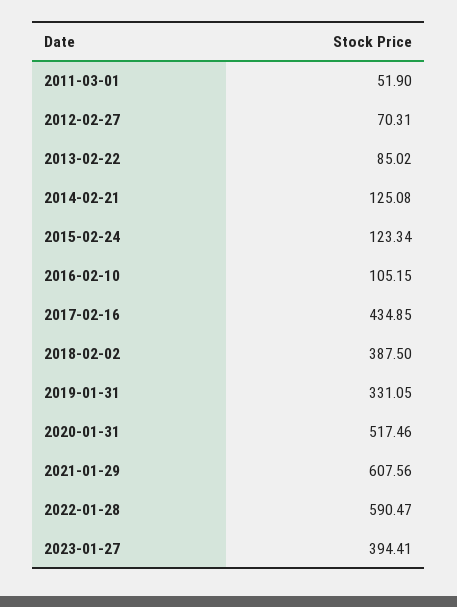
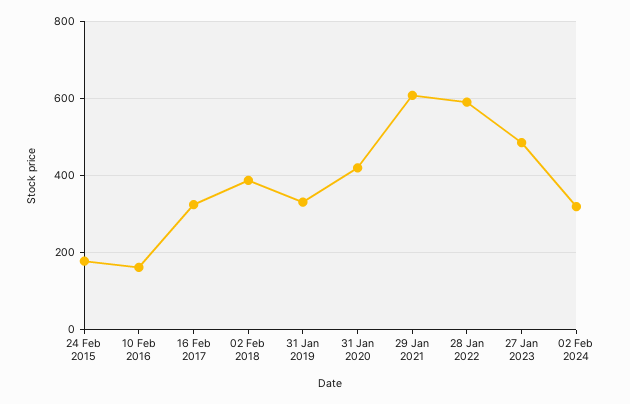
2011-03-01: 51.9 -> none
2012-02-27: 70.31 -> none
2013-02-22: 85.02 -> none
2014-02-21: 125.08 -> none
2015-02-24: 123.34 -> 180
2016-02-10: 105.15 -> 160
2017-02-16: 434.85 -> 320
2020-01-31: 517.46 -> 420
2023-01-27: 394.41 -> 480
02 Feb 2024: none -> 320

